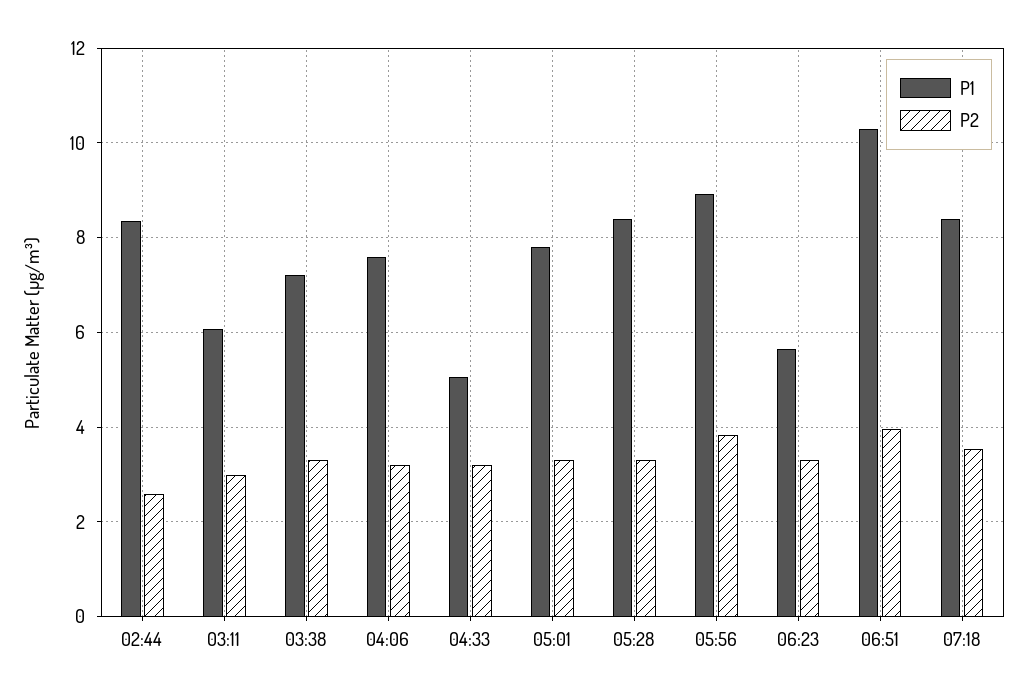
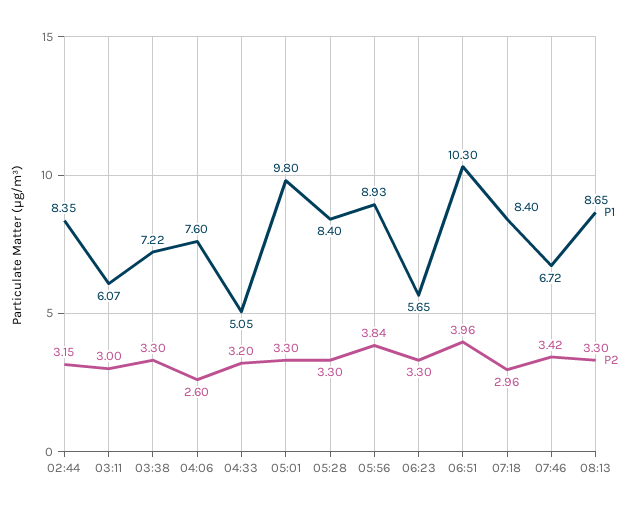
P2, 02:44: 2.6 -> 3.15
P2, 04:06: 3.2 -> 2.6
P1, 05:01: 7.8 -> 9.8
P2, 07:18: 3.6 -> 2.96
P1, 07:46: none -> 6.72
P2, 07:46: none -> 3.42
P1, 08:13: none -> 8.65
P2, 08:13: none -> 3.3

